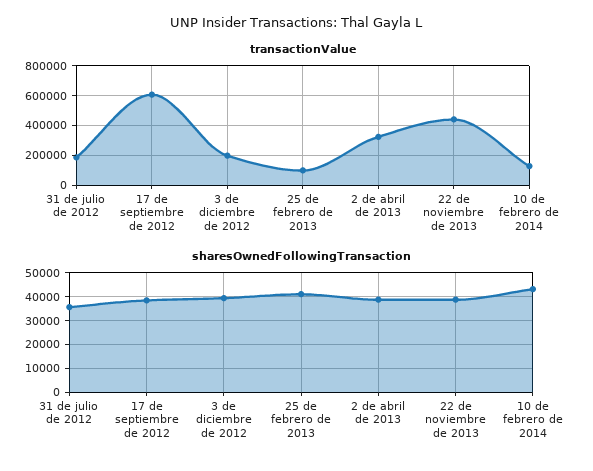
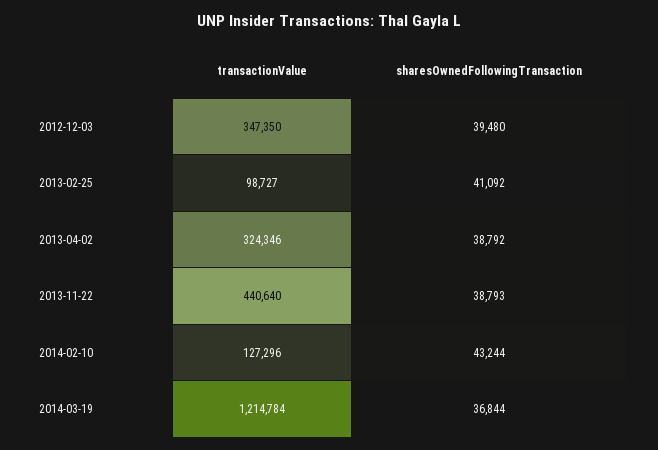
transactionValue, 31 de julio de 2012: 200000 -> none
transactionValue, 17 de septiembre de 2012: 600000 -> none
transactionValue, 3 de diciembre de 2012: 200000 -> 347350
sharesOwnedFollowingTransaction, 31 de julio de 2012: 35000 -> none
sharesOwnedFollowingTransaction, 17 de septiembre de 2012: 40000 -> none
transactionValue, 2014-03-19: none -> 1214784
sharesOwnedFollowingTransaction, 2014-03-19: none -> 36844

